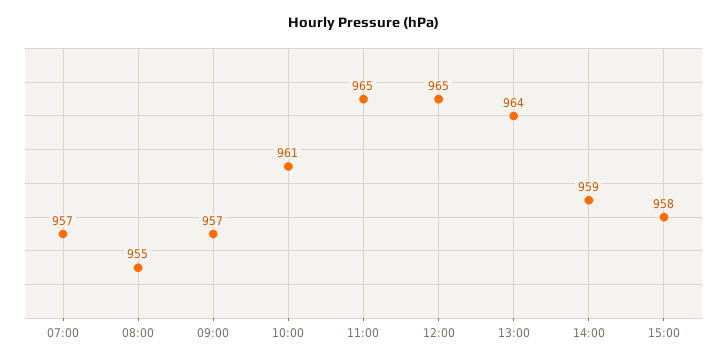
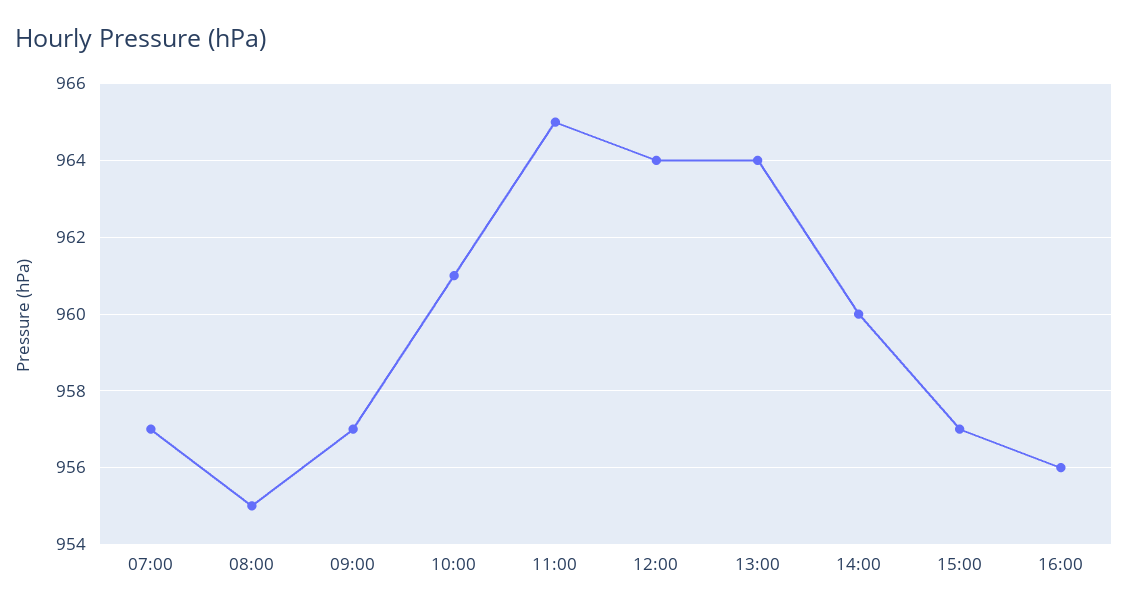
12:00: 965 -> 964
14:00: 959 -> 960
15:00: 958 -> 957
16:00: none -> 956

